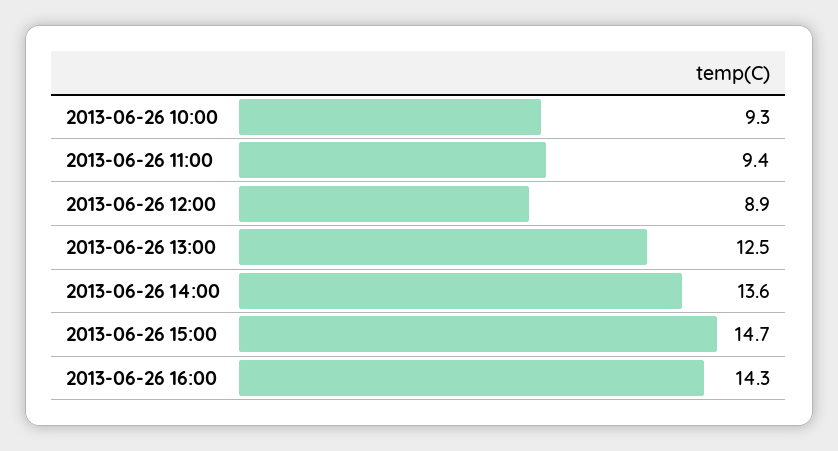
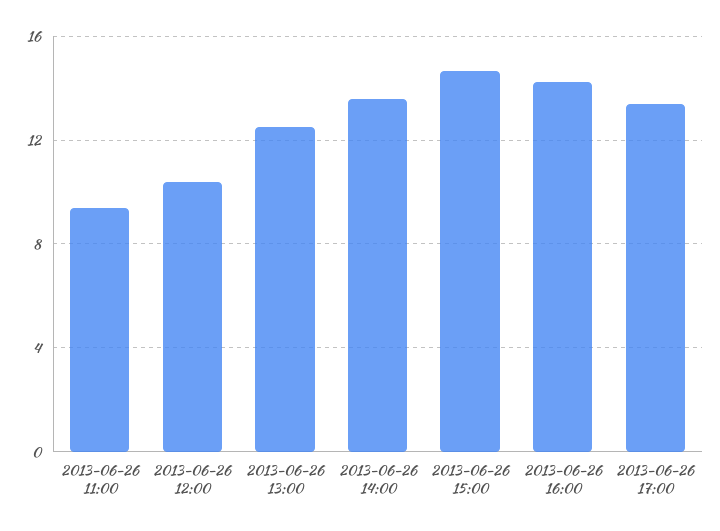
2013-06-26 10:00: 9.3 -> none
2013-06-26 12:00: 8.9 -> 10.5
2013-06-26 17:00: none -> 13.5

